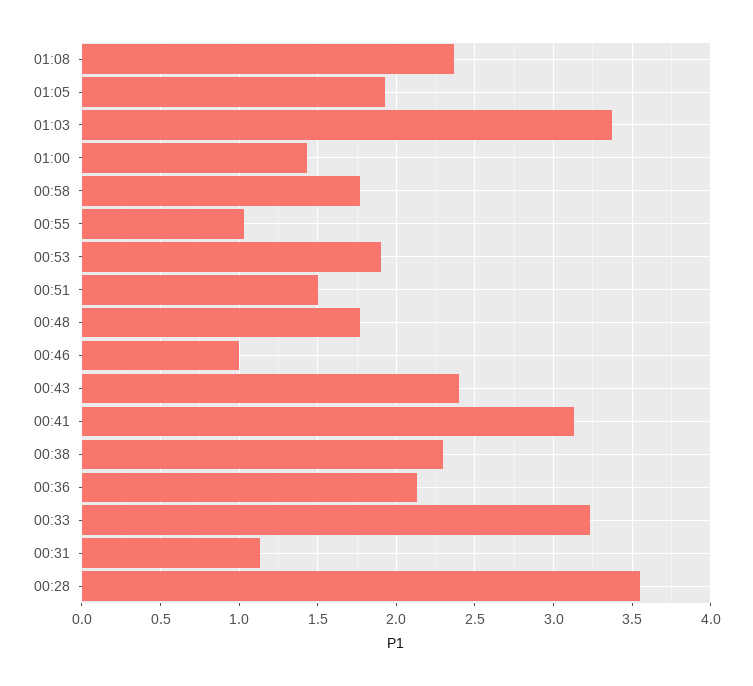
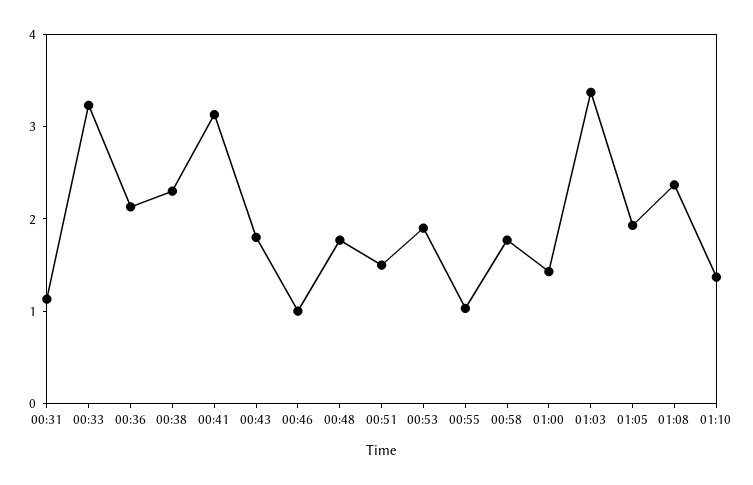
00:43: 2.4 -> 1.8
00:28: 3.55 -> none
01:10: none -> 1.4

